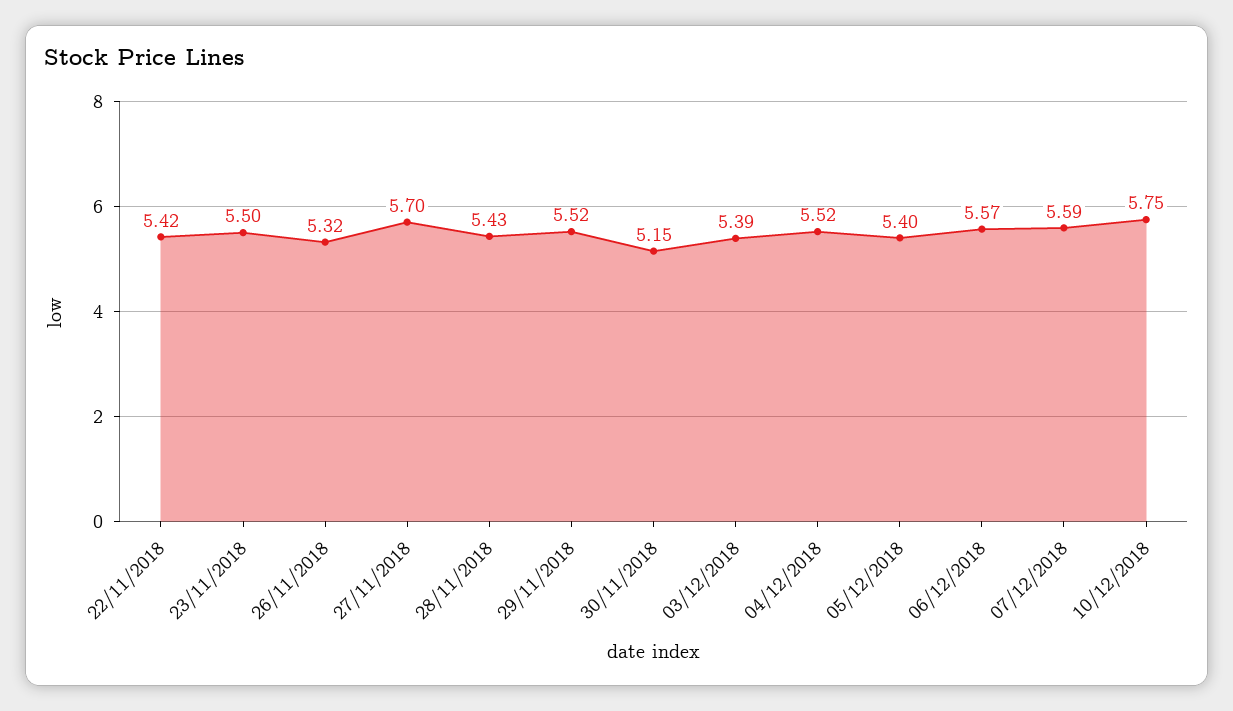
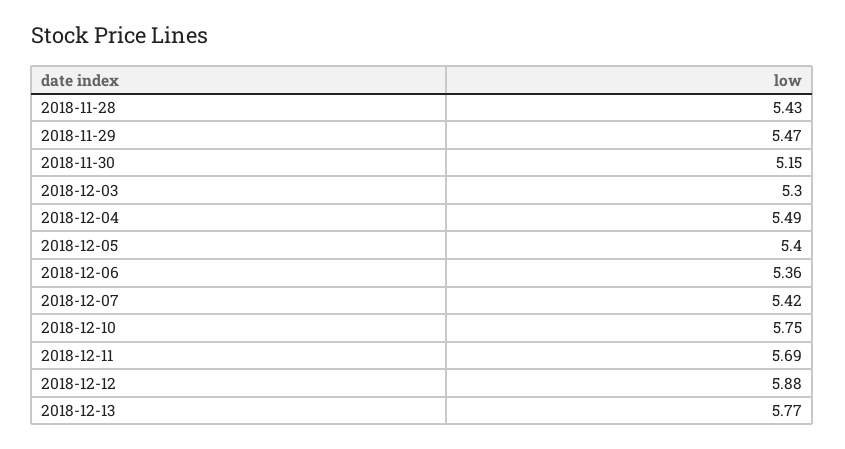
22/11/2018: 5.42 -> none
23/11/2018: 5.5 -> none
26/11/2018: 5.32 -> none
27/11/2018: 5.7 -> none
29/11/2018: 5.52 -> 5.47
03/12/2018: 5.39 -> 5.3
04/12/2018: 5.52 -> 5.49
06/12/2018: 5.57 -> 5.36
07/12/2018: 5.59 -> 5.42
2018-12-11: none -> 5.69
2018-12-12: none -> 5.88
2018-12-13: none -> 5.77

